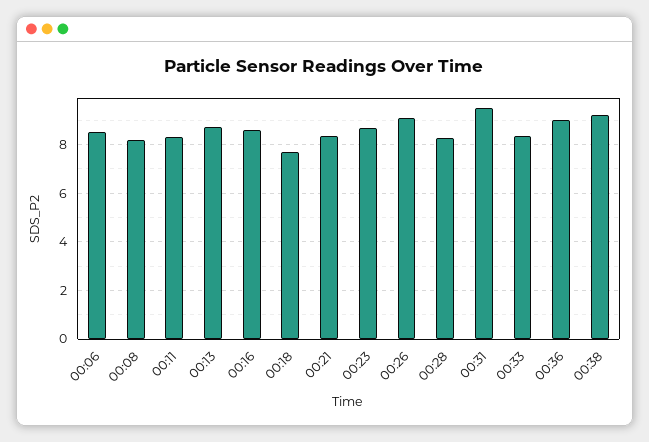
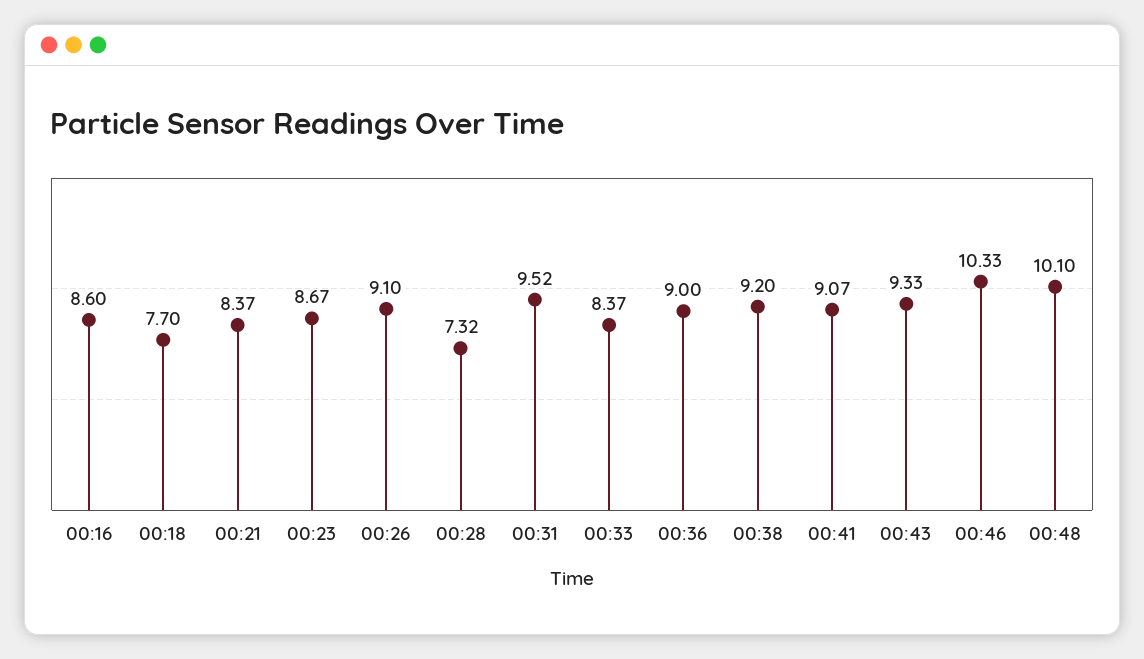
00:06: 8.5 -> none
00:08: 8.25 -> none
00:11: 8.25 -> none
00:13: 8.75 -> none
00:28: 8.25 -> 7.32
00:41: none -> 9.07
00:43: none -> 9.33
00:46: none -> 10.33
00:48: none -> 10.1

